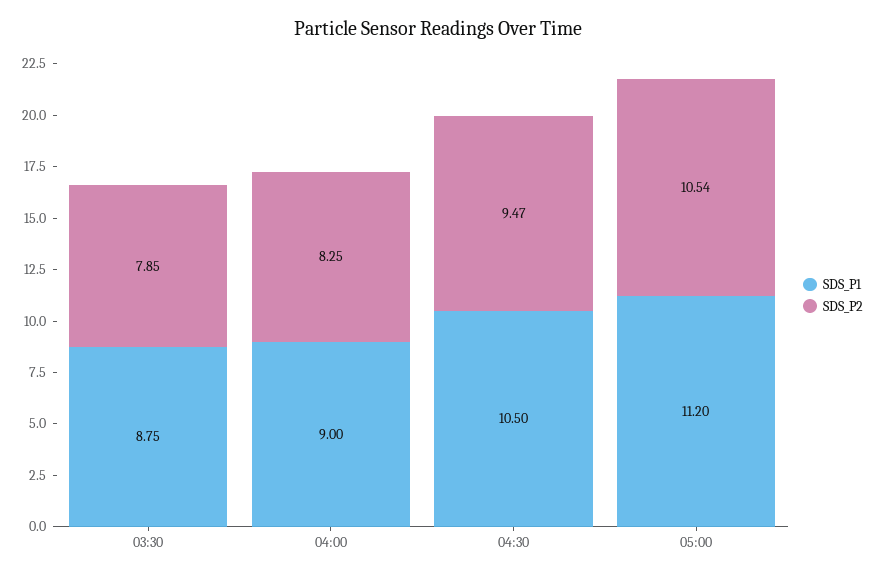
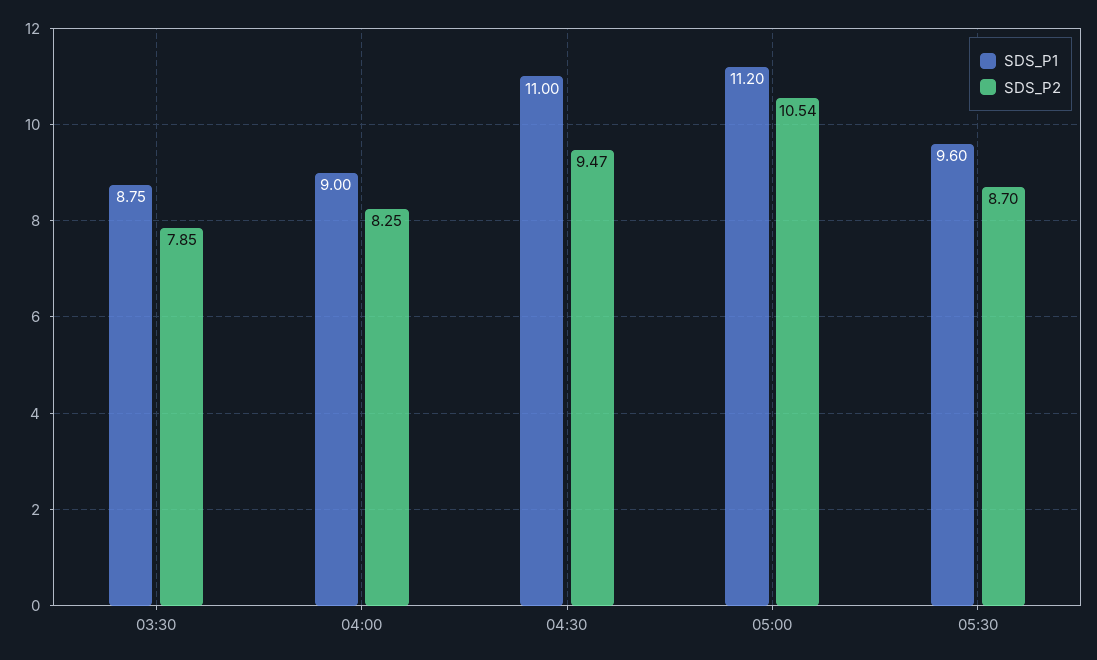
SDS_P1, 04:30: 10.5 -> 11
SDS_P1, 05:30: none -> 9.6
SDS_P2, 05:30: none -> 8.7

